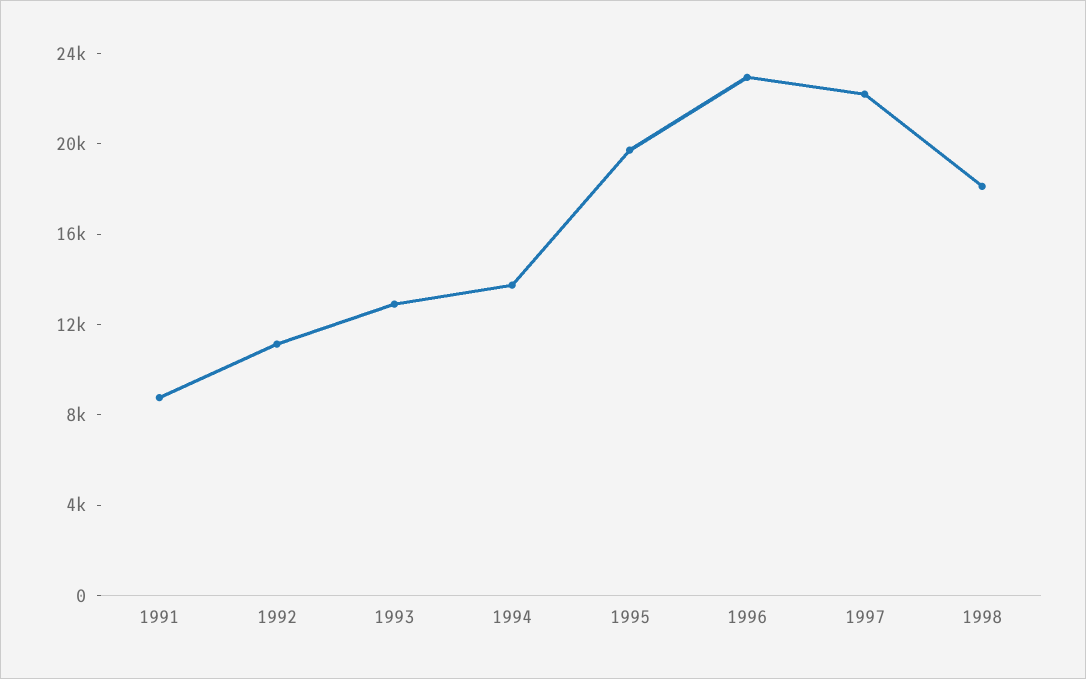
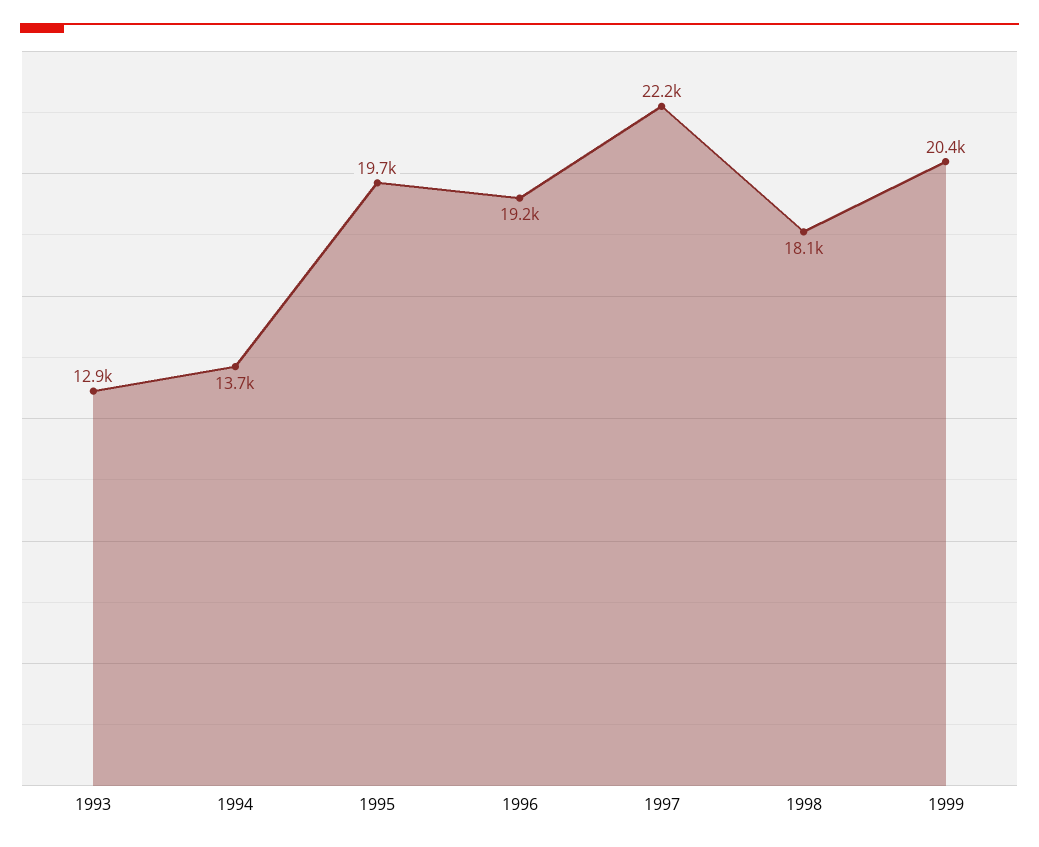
1991: 9000 -> none
1992: 11000 -> none
1996: 23000 -> 19200
1999: none -> 20400

